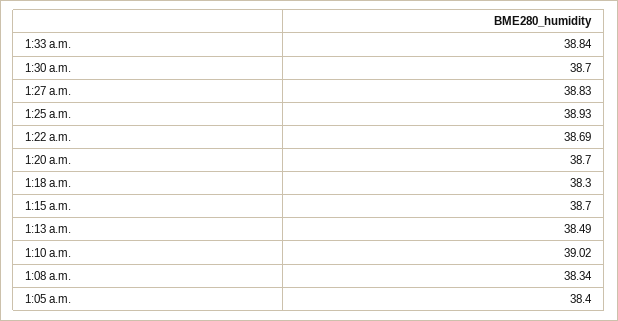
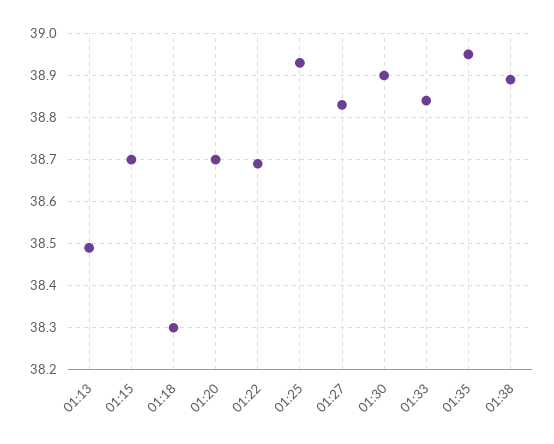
1:30 a.m.: 38.7 -> 38.9
1:10 a.m.: 39.02 -> none
1:08 a.m.: 38.34 -> none
1:05 a.m.: 38.4 -> none
01:35: none -> 38.95
01:38: none -> 38.9

